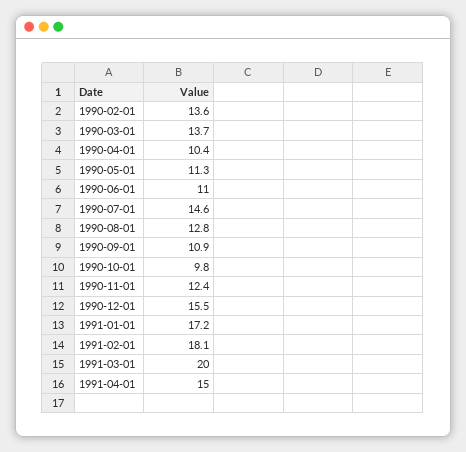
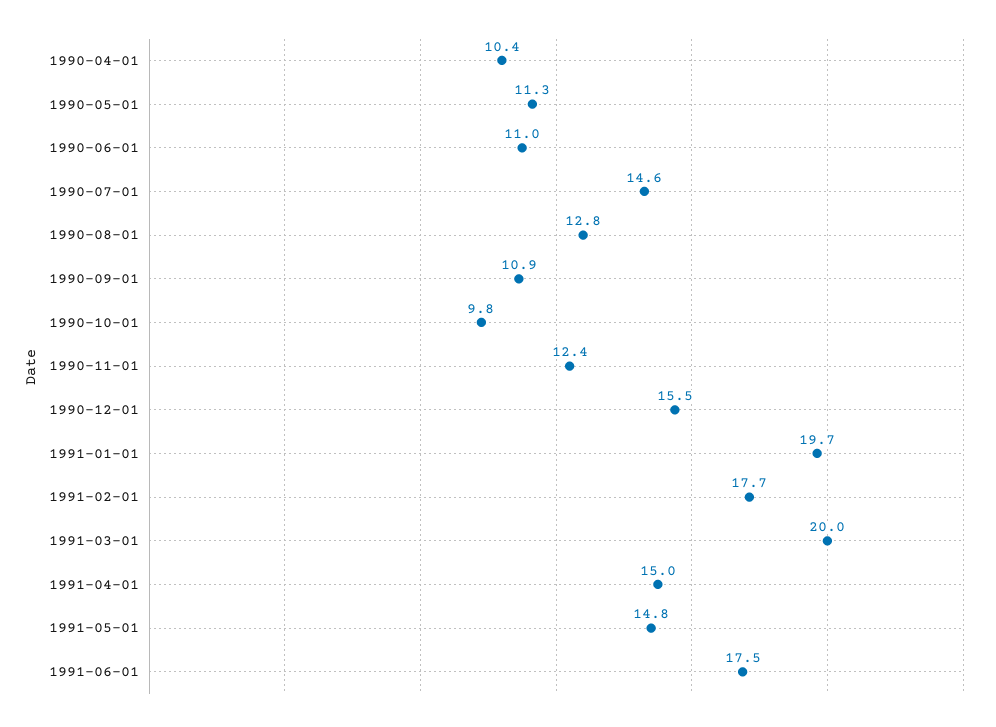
1990-02-01: 13.6 -> none
1990-03-01: 13.7 -> none
1991-01-01: 17.2 -> 19.7
1991-02-01: 18.1 -> 17.7
1991-05-01: none -> 14.8
1991-06-01: none -> 17.5

